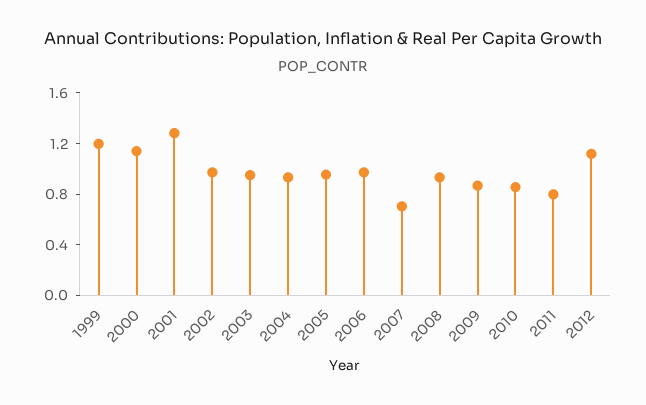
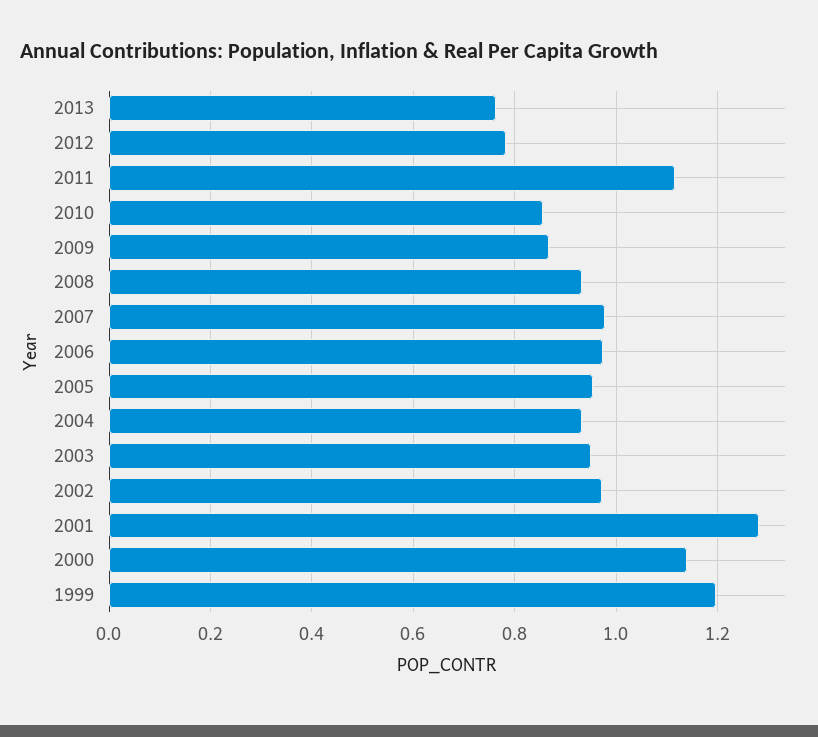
2007: 0.7 -> 0.98
2011: 0.8 -> 1.12
2012: 1.1 -> 0.78
2013: none -> 0.76

